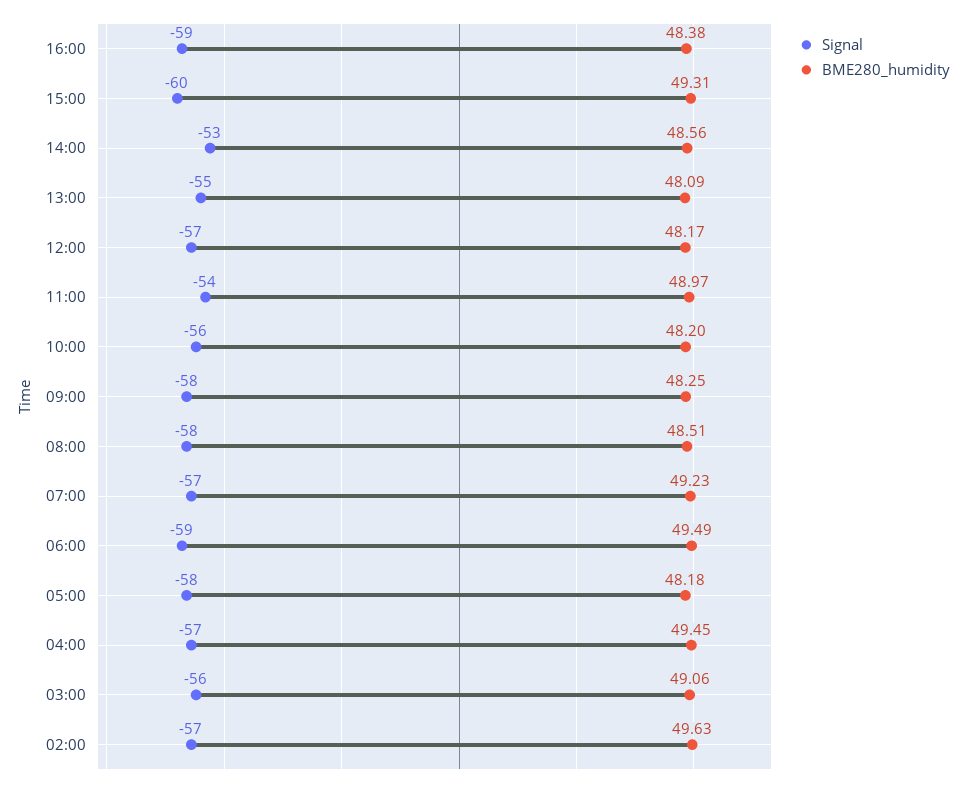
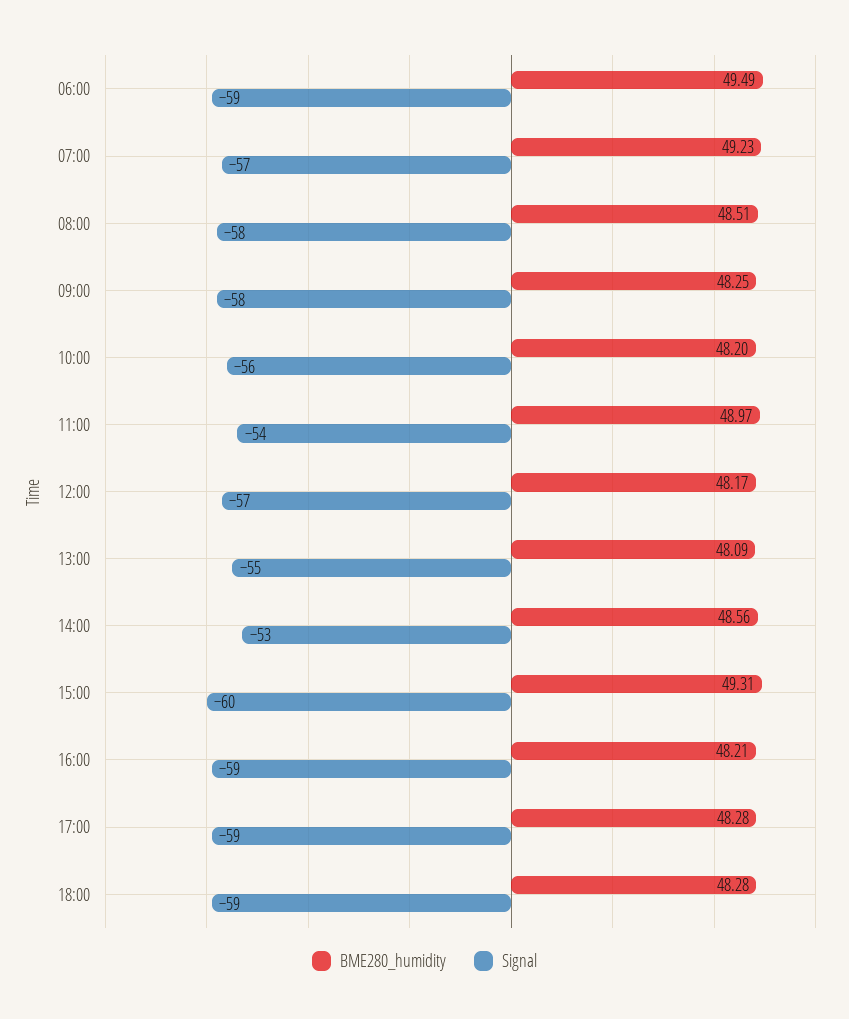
BME280_humidity, 16:00: 48.38 -> 48.21
Signal, 05:00: -58 -> none
BME280_humidity, 05:00: 48.18 -> none
Signal, 04:00: -57 -> none
BME280_humidity, 04:00: 49.45 -> none
Signal, 03:00: -56 -> none
BME280_humidity, 03:00: 49.06 -> none
Signal, 02:00: -57 -> none
BME280_humidity, 02:00: 49.63 -> none
BME280_humidity, 17:00: none -> 48.28
Signal, 17:00: none -> -59
BME280_humidity, 18:00: none -> 48.28
Signal, 18:00: none -> -59

